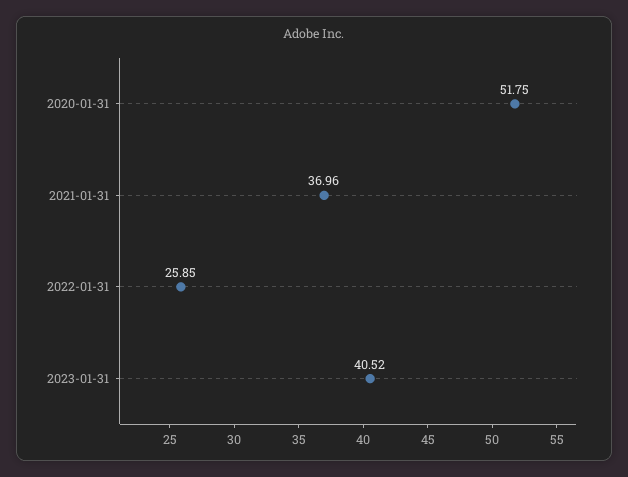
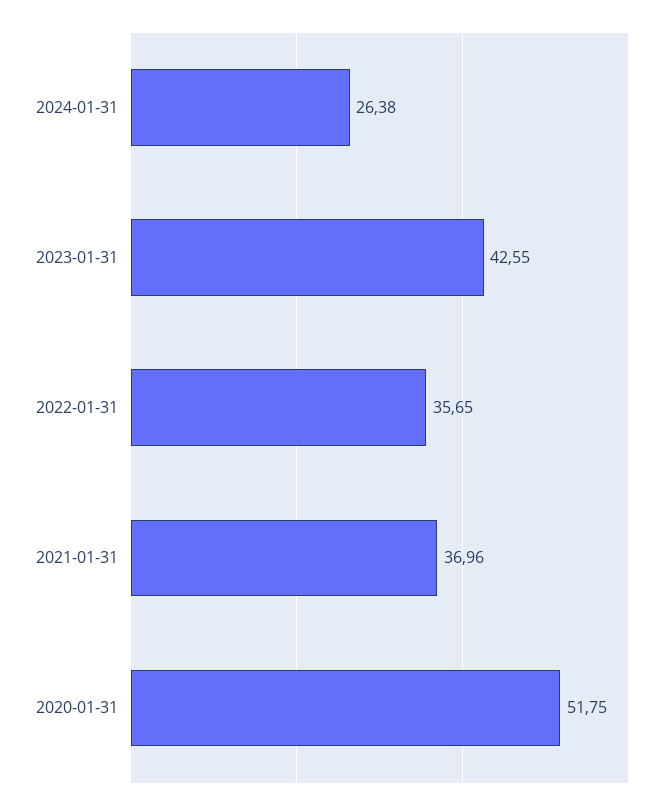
2022-01-31: 25.85 -> 35.65
2023-01-31: 40.52 -> 42.55
2024-01-31: none -> 26.38

